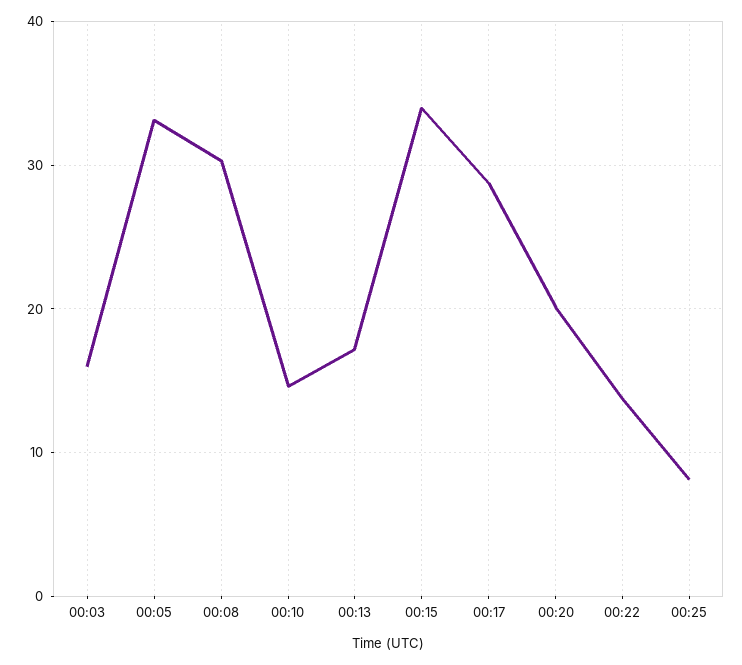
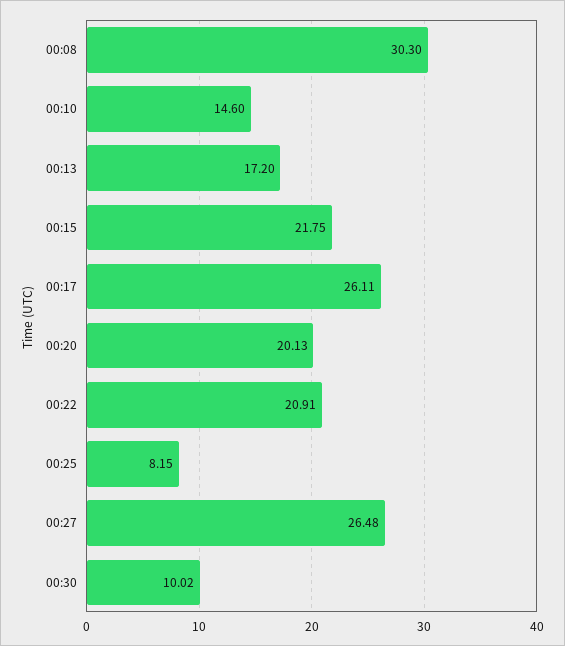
00:03: 16 -> none
00:05: 33 -> none
00:15: 34 -> 21.75
00:17: 29 -> 26.11
00:22: 14 -> 20.91
00:27: none -> 26.48
00:30: none -> 10.02

